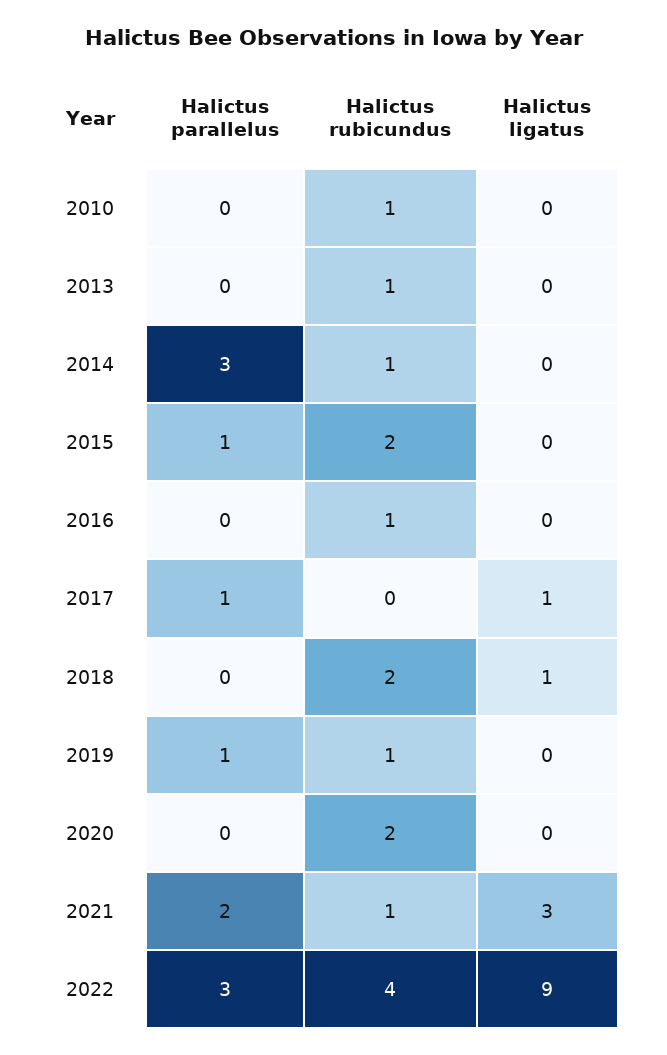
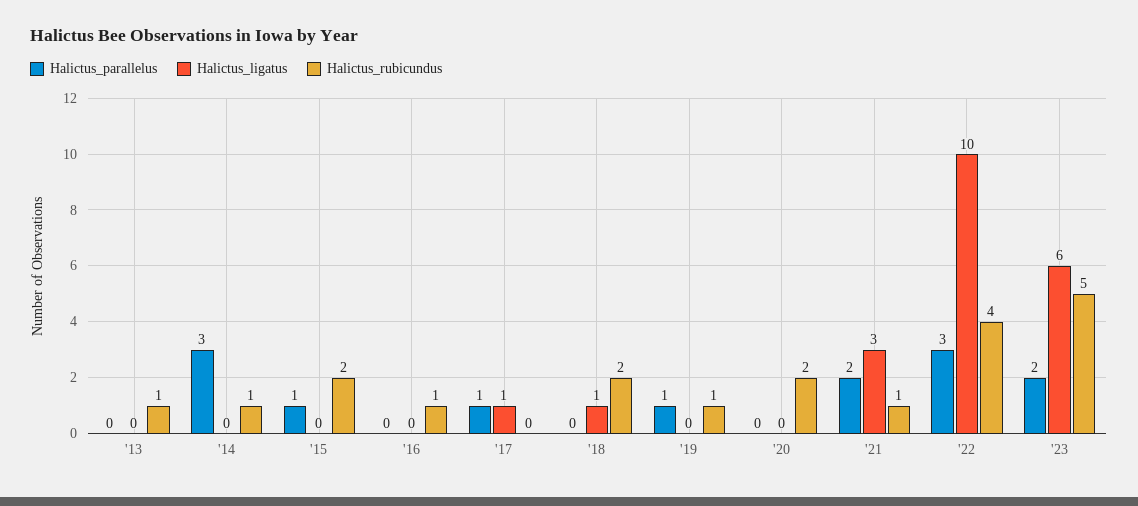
Halictus parallelus, 2010: 0 -> none
Halictus rubicundus, 2010: 1 -> none
Halictus ligatus, 2010: 0 -> none
Halictus ligatus, 2022: 9 -> 10
Halictus parallelus, '23: none -> 2
Halictus ligatus, '23: none -> 6
Halictus rubicundus, '23: none -> 5

